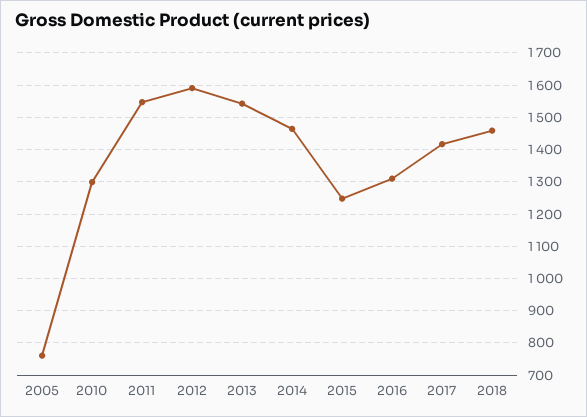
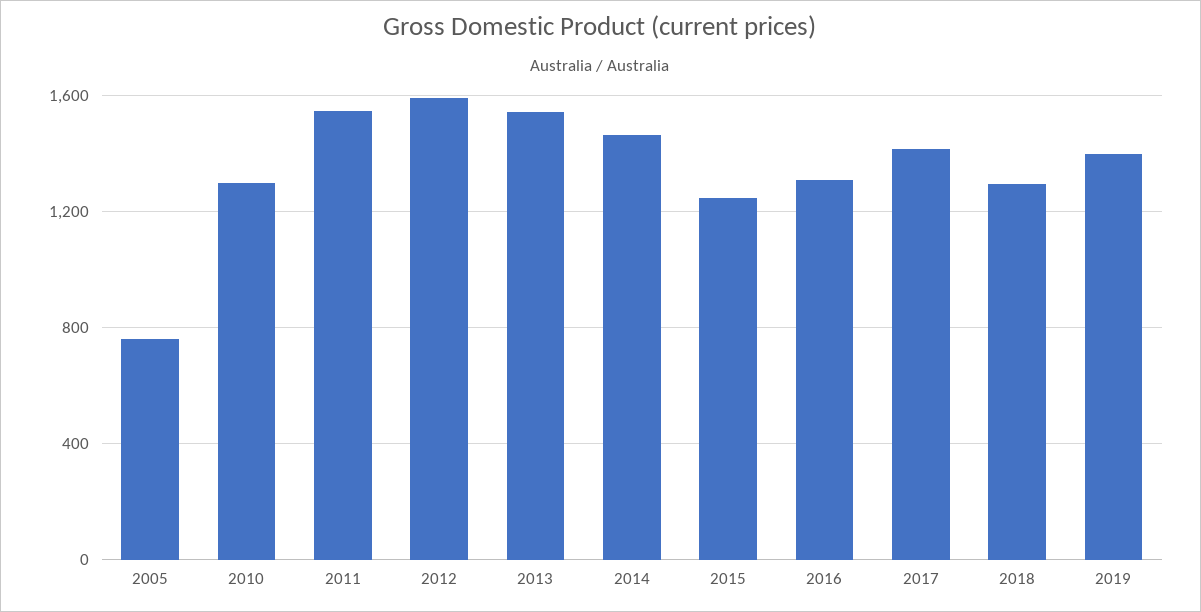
2018: 1460 -> 1300
2019: none -> 1400

